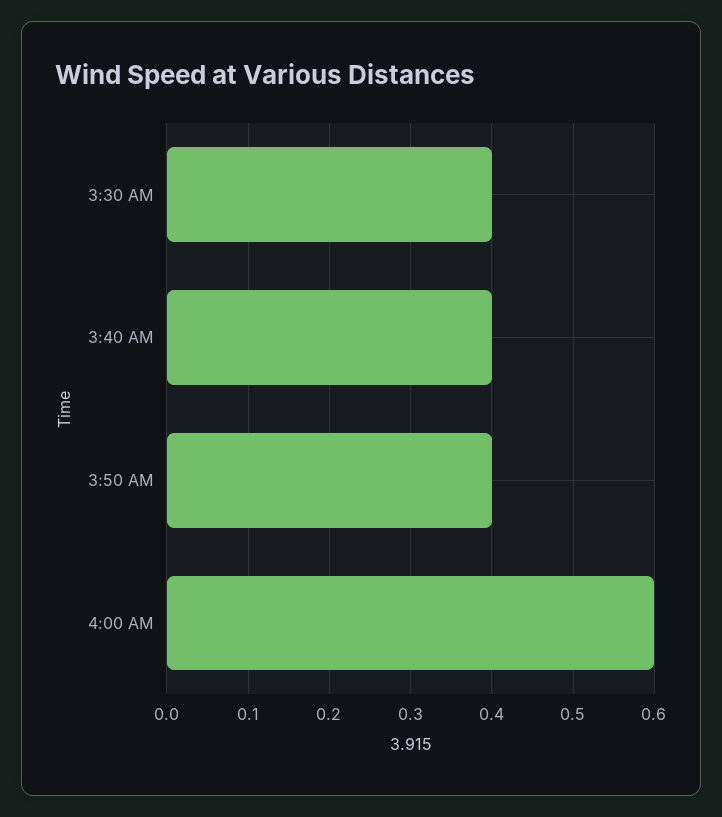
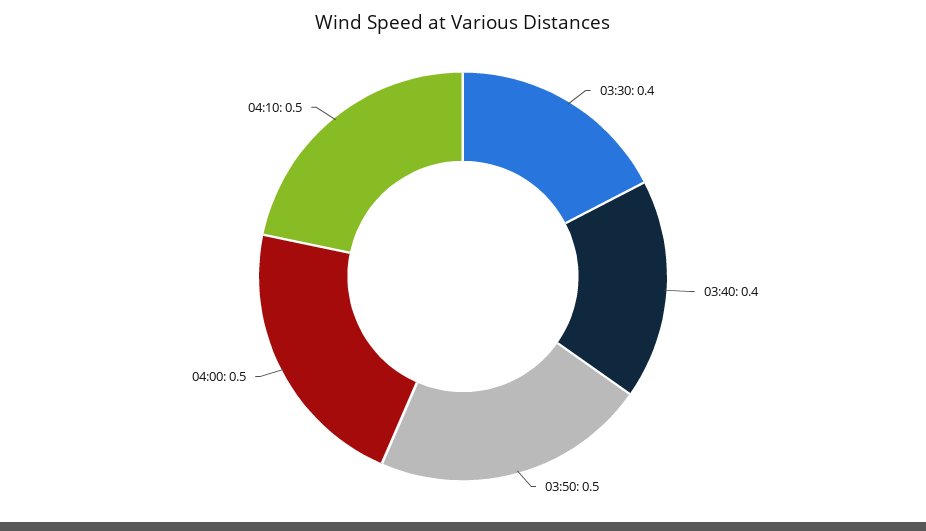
3:50 AM: 0.4 -> 0.5
4:00 AM: 0.6 -> 0.5
04:10: none -> 0.5

